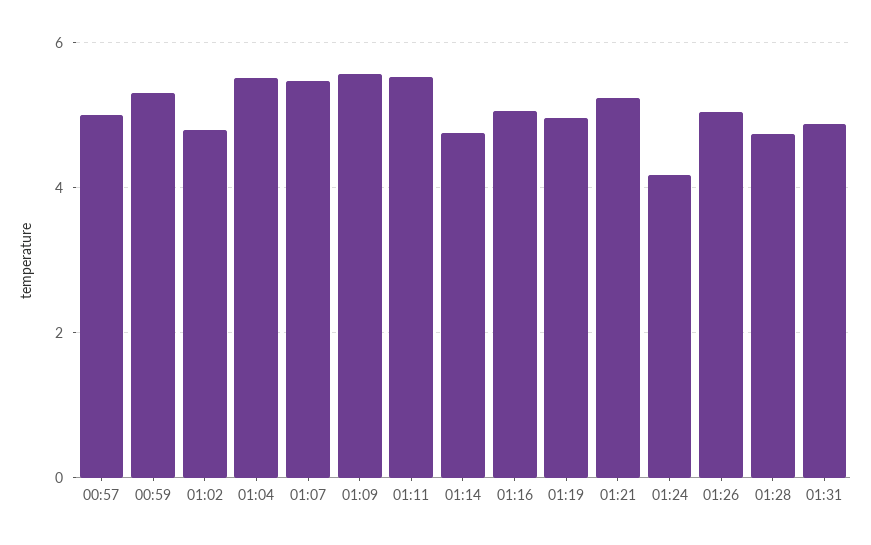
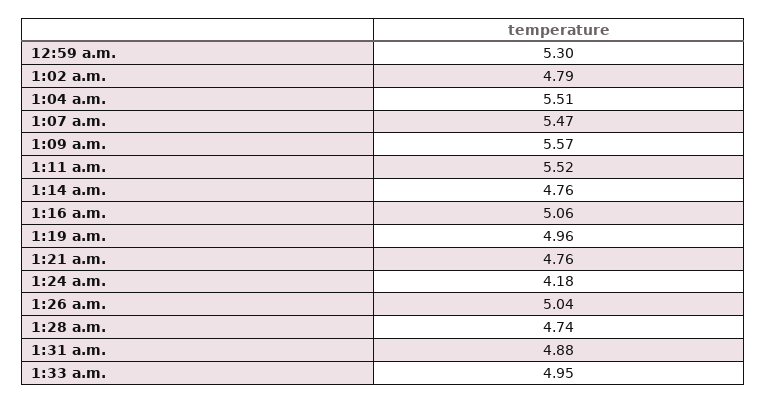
00:57: 5 -> none
01:21: 5.2 -> 4.76
1:33 a.m.: none -> 4.95

